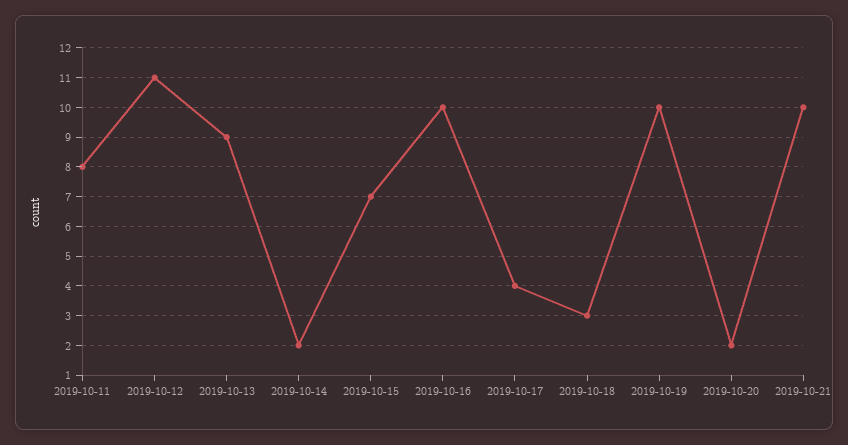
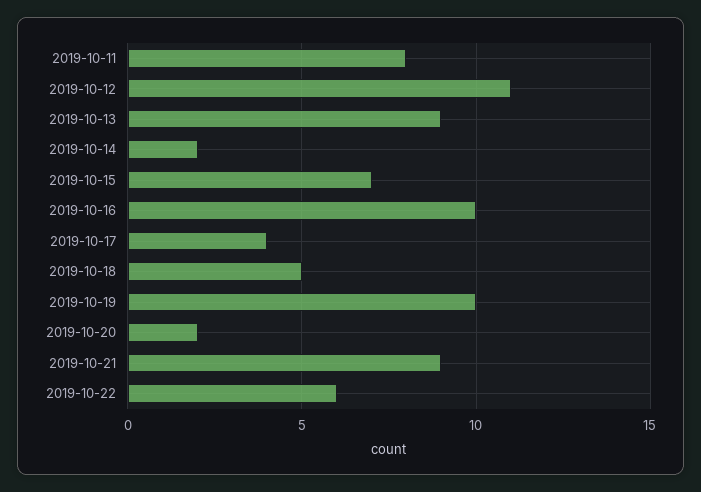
2019-10-18: 3 -> 5
2019-10-21: 10 -> 9
2019-10-22: none -> 6

